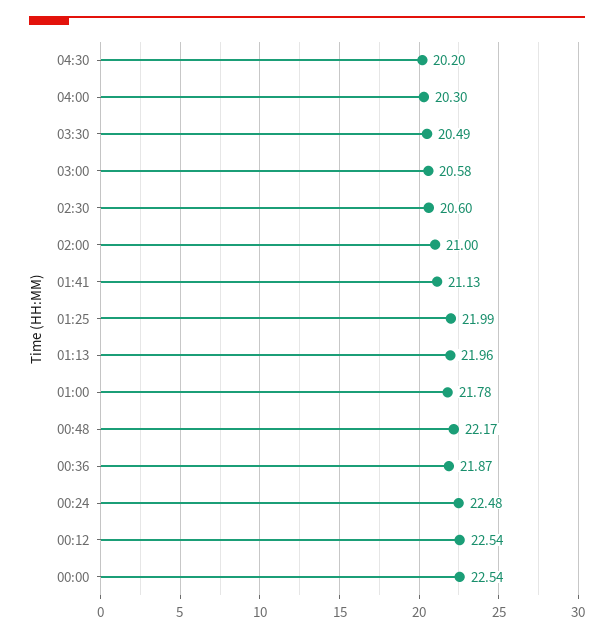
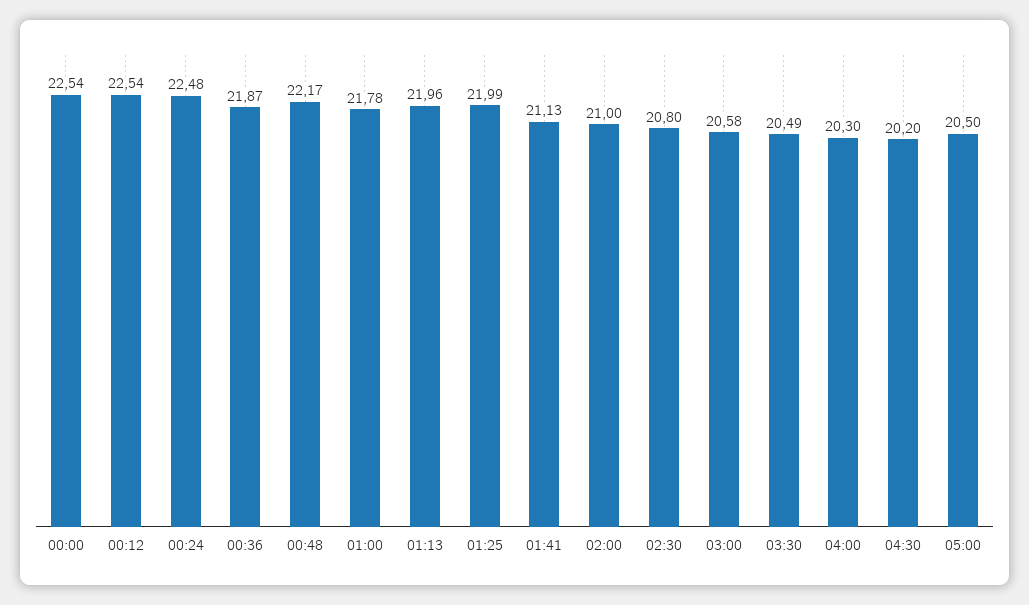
02:30: 20.6 -> 20.8
05:00: none -> 20.5

